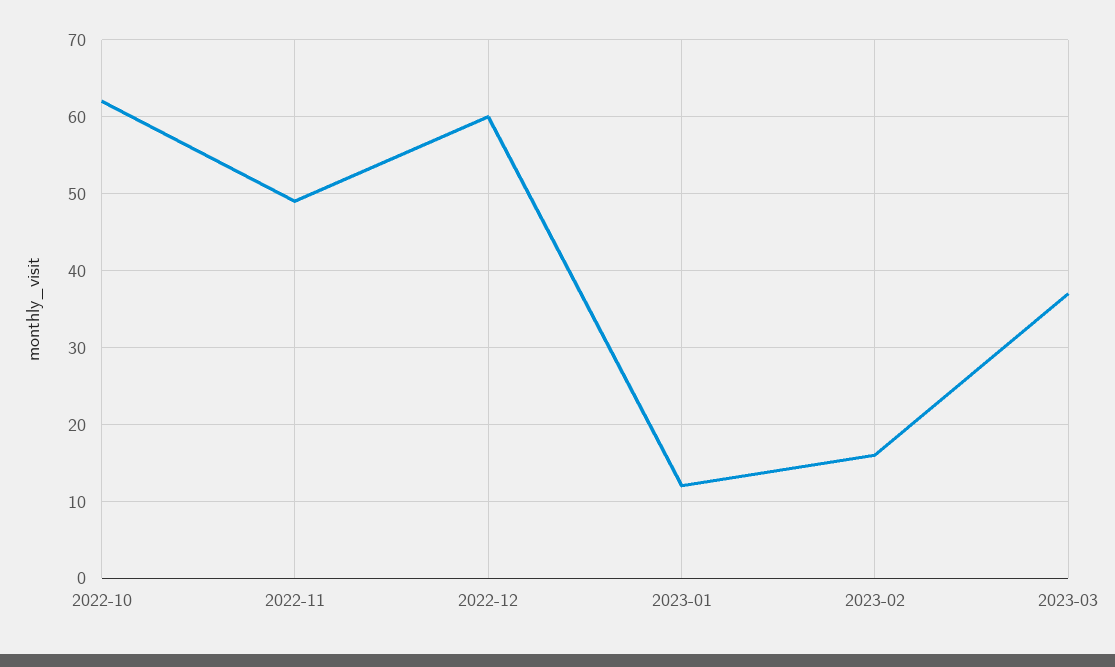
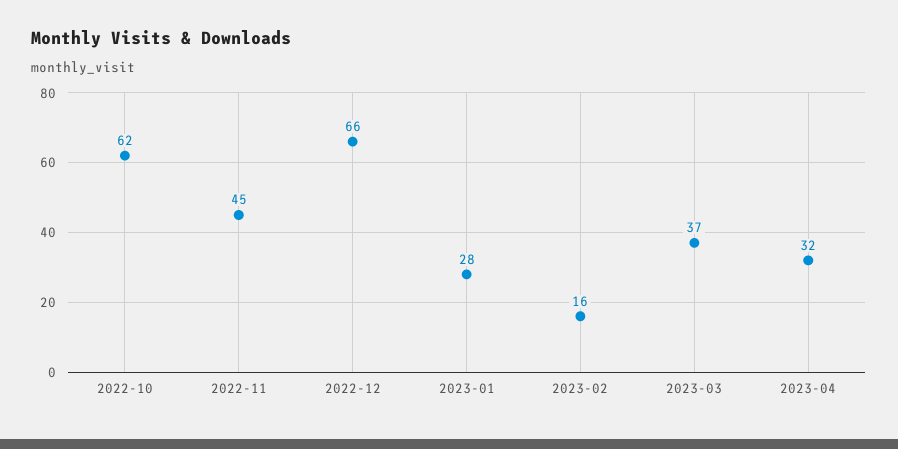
2022-11: 49 -> 45
2022-12: 60 -> 66
2023-01: 12 -> 28
2023-04: none -> 32

